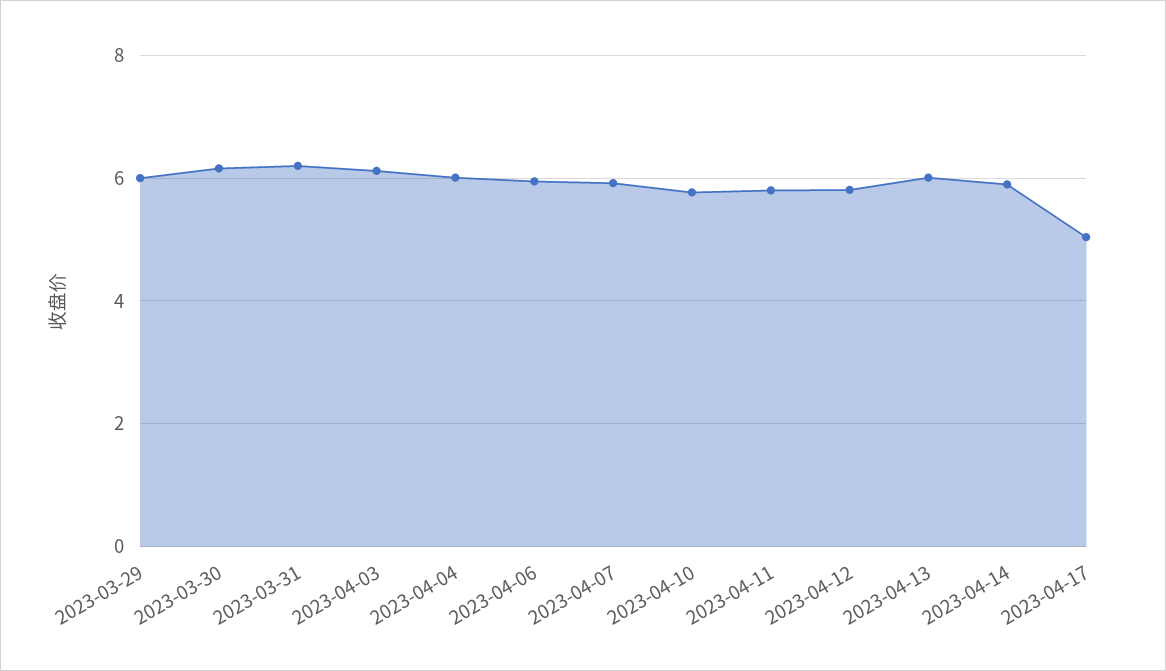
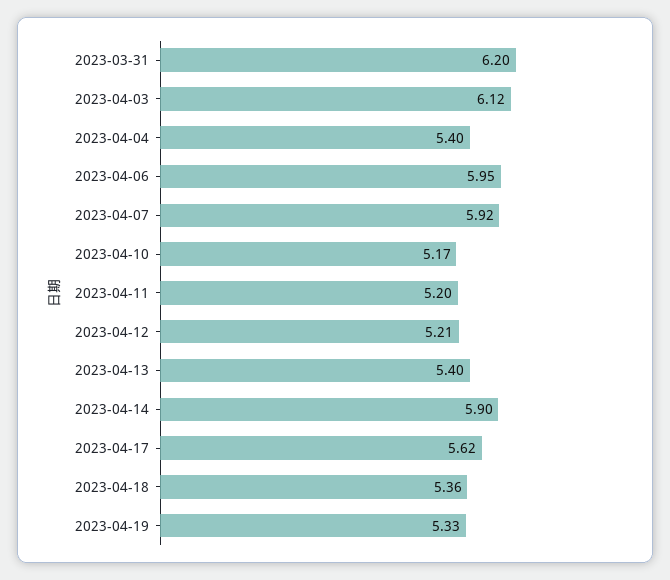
2023-03-29: 6 -> none
2023-03-30: 6.2 -> none
2023-04-04: 6 -> 5.4
2023-04-10: 5.8 -> 5.17
2023-04-11: 5.8 -> 5.2
2023-04-12: 5.8 -> 5.21
2023-04-13: 6 -> 5.4
2023-04-17: 5 -> 5.62
2023-04-18: none -> 5.36
2023-04-19: none -> 5.33

